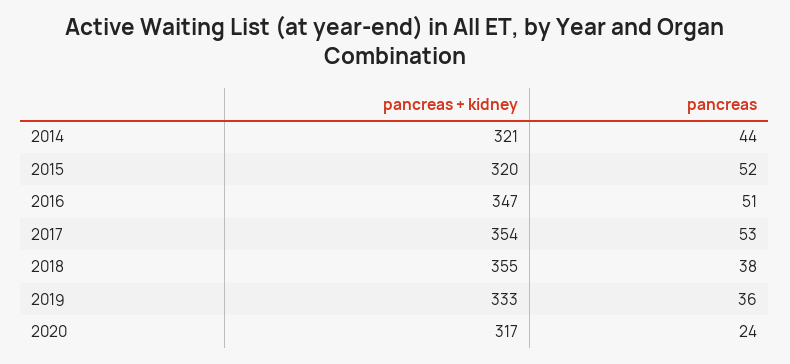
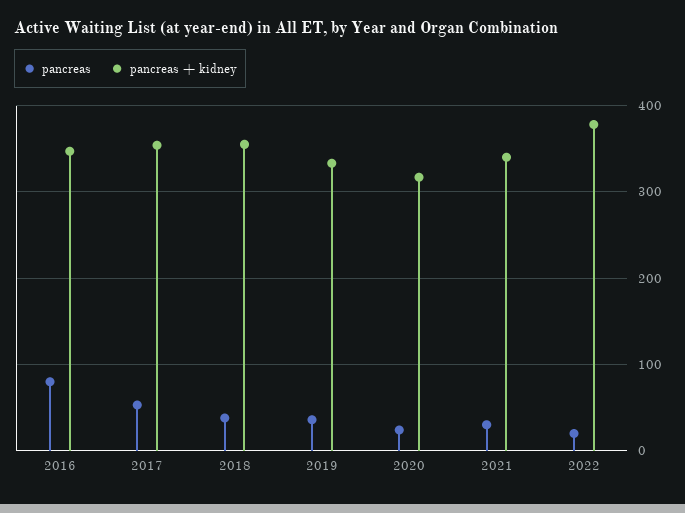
pancreas + kidney, 2014: 321 -> none
pancreas, 2014: 44 -> none
pancreas + kidney, 2015: 320 -> none
pancreas, 2015: 52 -> none
pancreas, 2016: 51 -> 80
pancreas, 2021: none -> 30
pancreas + kidney, 2021: none -> 340
pancreas, 2022: none -> 20
pancreas + kidney, 2022: none -> 380

